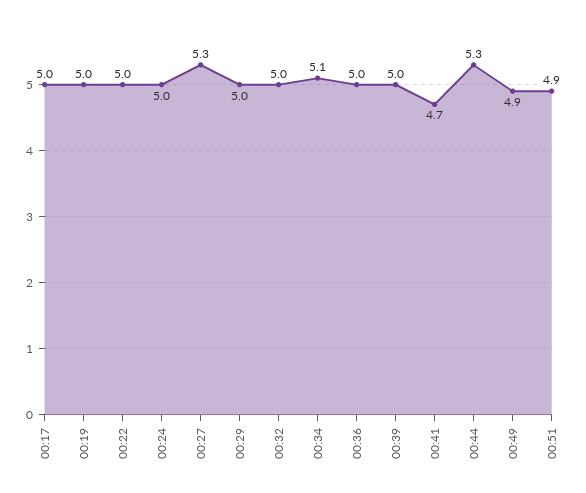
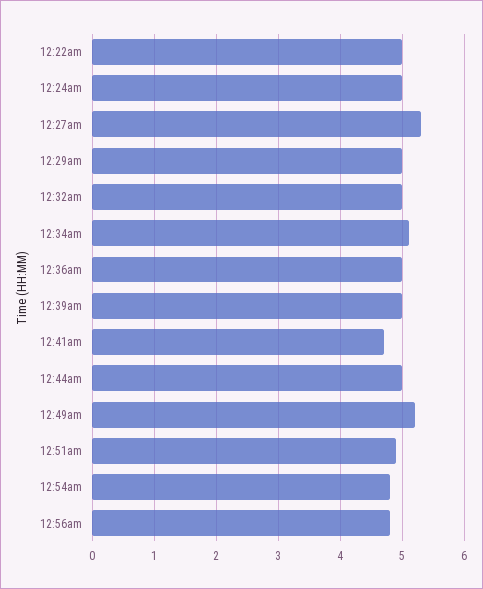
00:17: 5 -> none
00:19: 5 -> none
00:44: 5.3 -> 5
00:49: 4.9 -> 5.2
12:54am: none -> 4.8
12:56am: none -> 4.8

